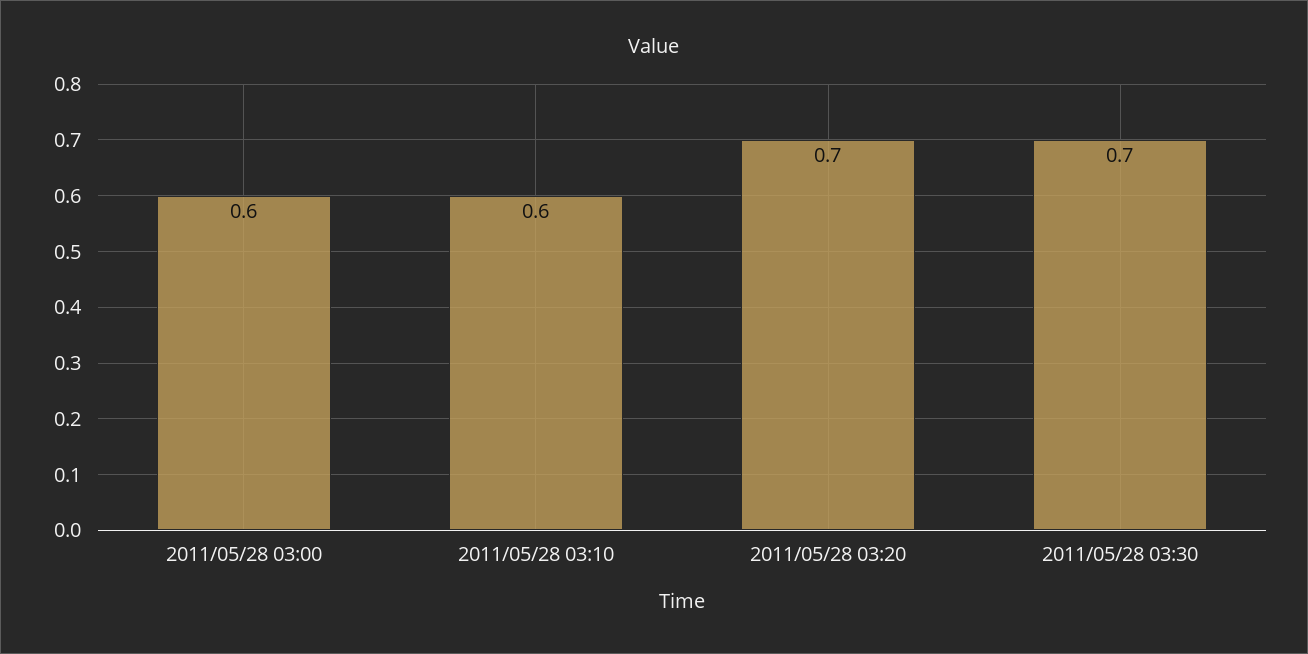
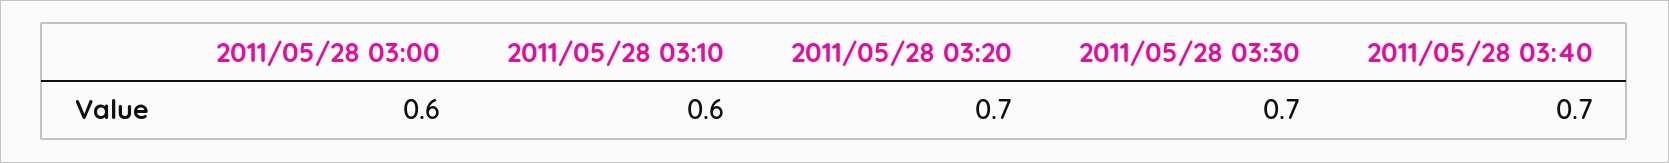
2011/05/28 03:40: none -> 0.7

